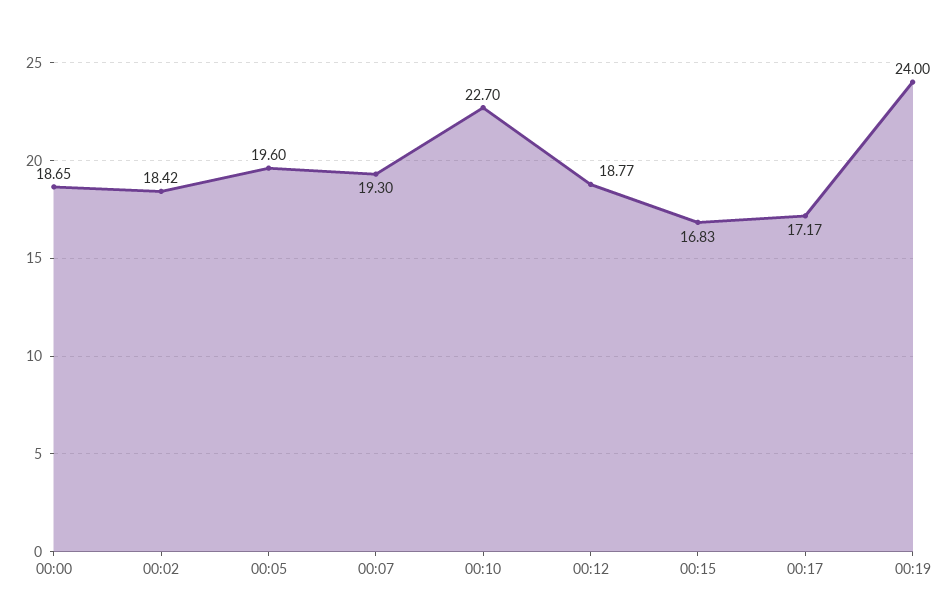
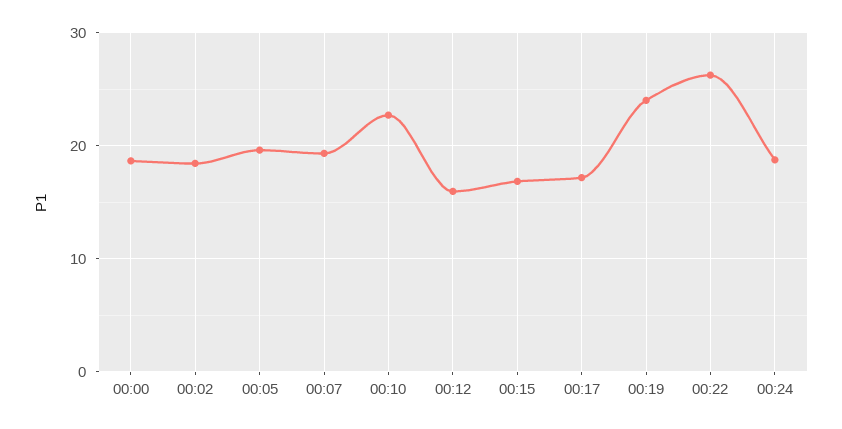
00:12: 18.77 -> 16
00:22: none -> 26
00:24: none -> 19

